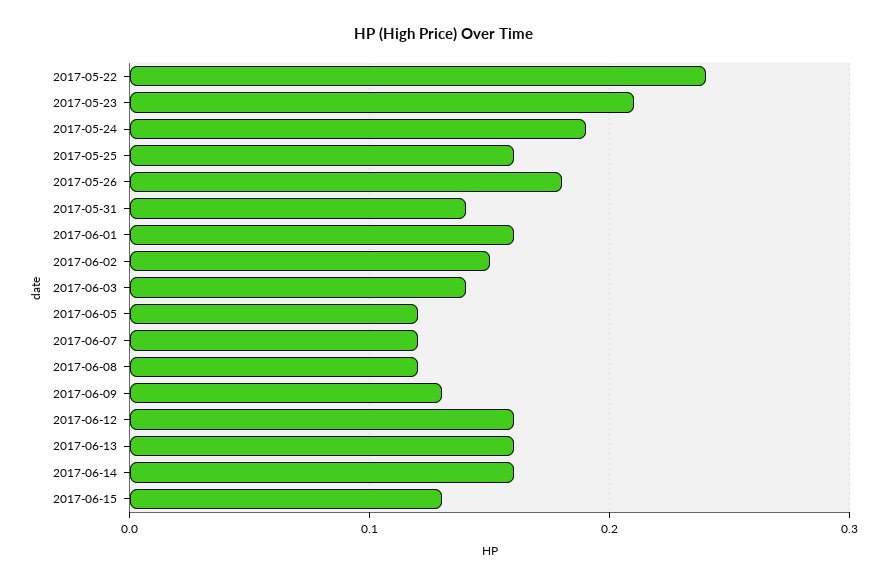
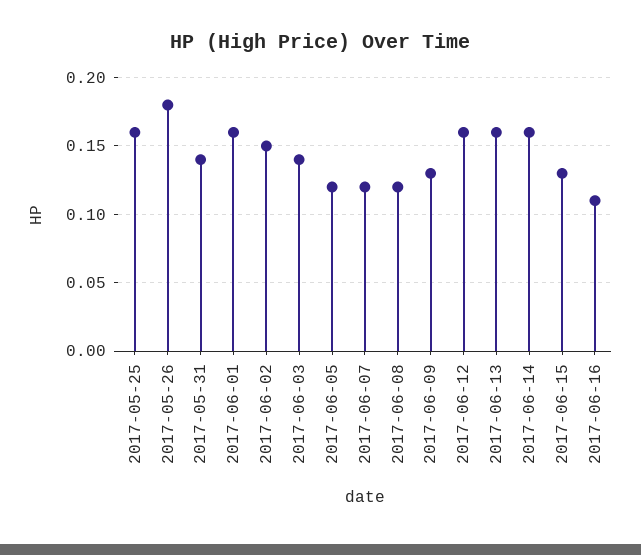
2017-05-22: 0.24 -> none
2017-05-23: 0.21 -> none
2017-05-24: 0.19 -> none
2017-06-16: none -> 0.11

